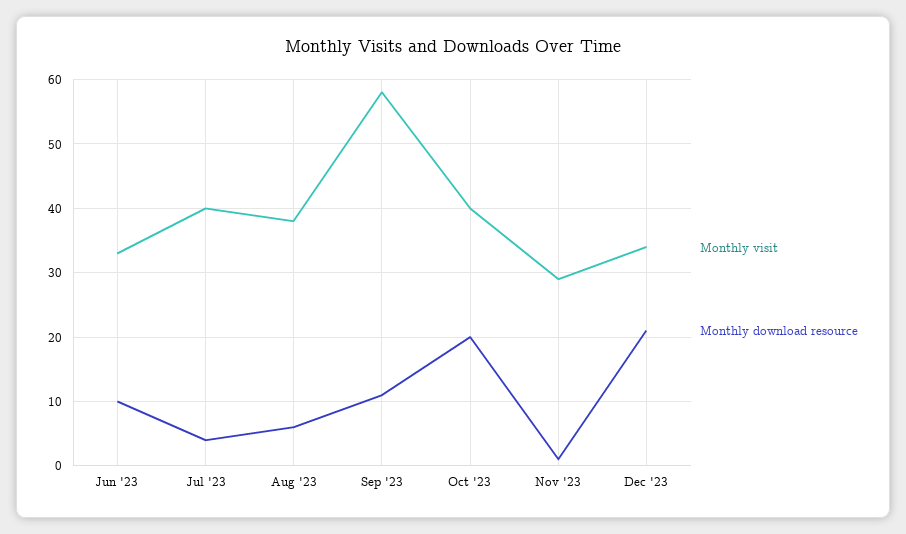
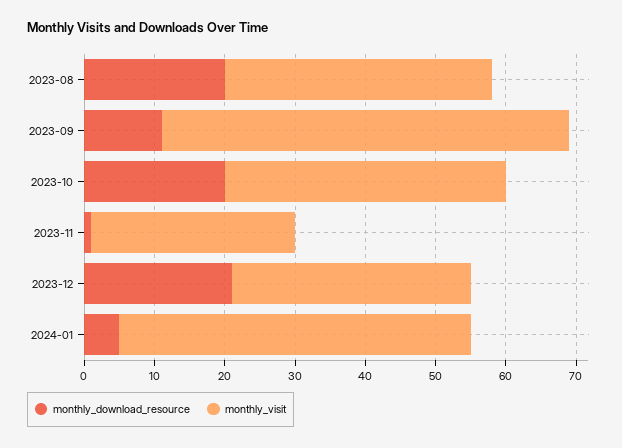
Monthly visit, Jun '23: 33 -> none
Monthly download resource, Jun '23: 10 -> none
Monthly visit, Jul '23: 40 -> none
Monthly download resource, Jul '23: 4 -> none
Monthly download resource, Aug '23: 6 -> 20
Monthly download resource, 2024-01: none -> 5
Monthly visit, 2024-01: none -> 50

